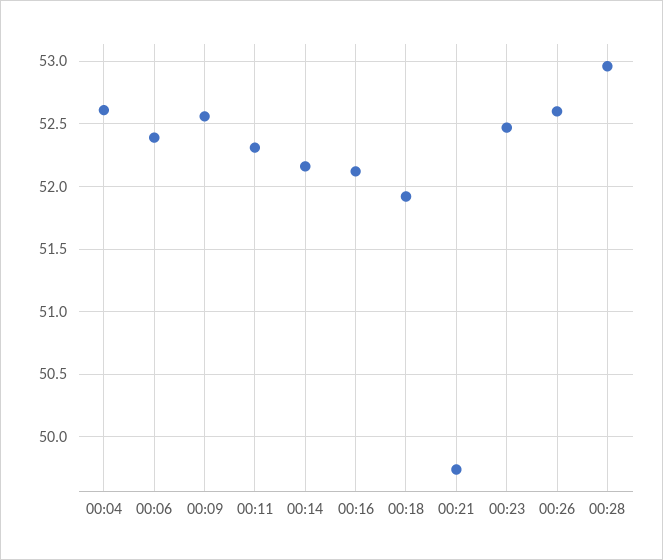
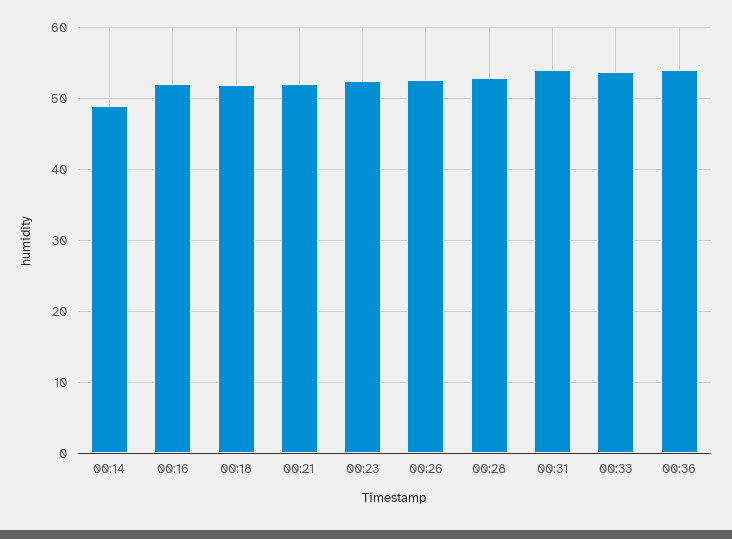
00:04: 52.6 -> none
00:06: 52.4 -> none
00:09: 52.55 -> none
00:11: 52.3 -> none
00:14: 52.15 -> 49
00:21: 49.75 -> 52
00:31: none -> 54
00:33: none -> 54
00:36: none -> 54

